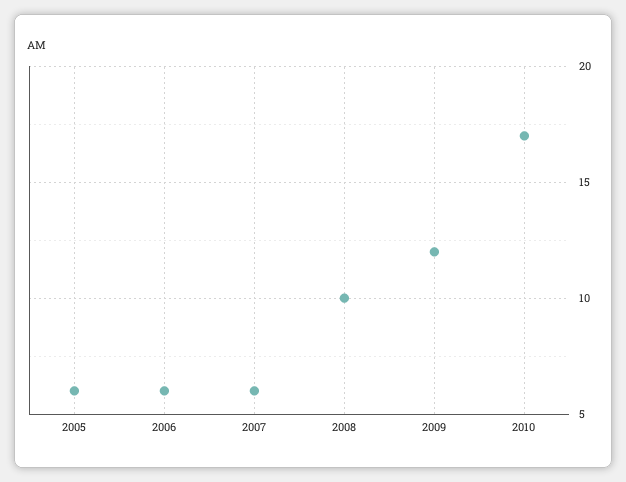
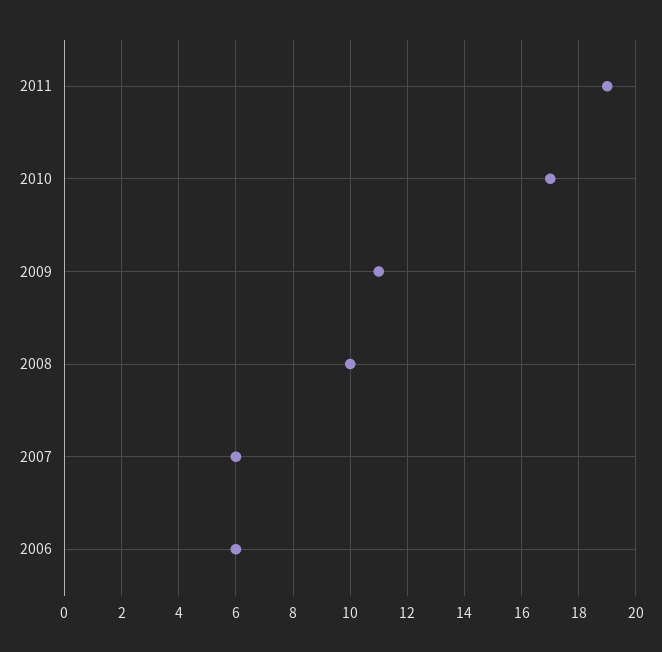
2005: 6 -> none
2009: 12 -> 11
2011: none -> 19

